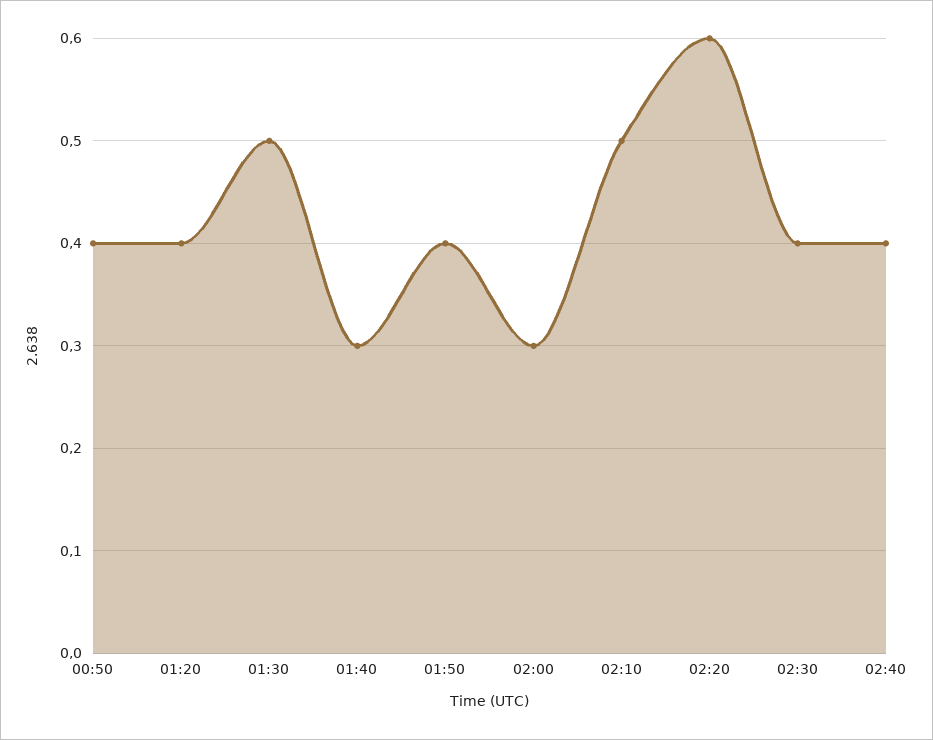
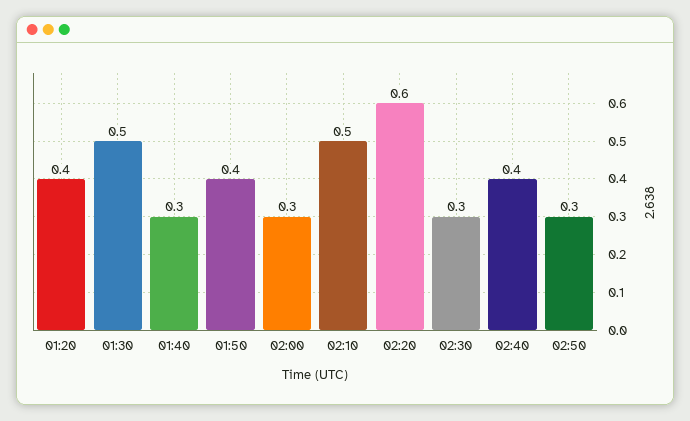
00:50: 0.4 -> none
02:30: 0.4 -> 0.3
02:50: none -> 0.3

